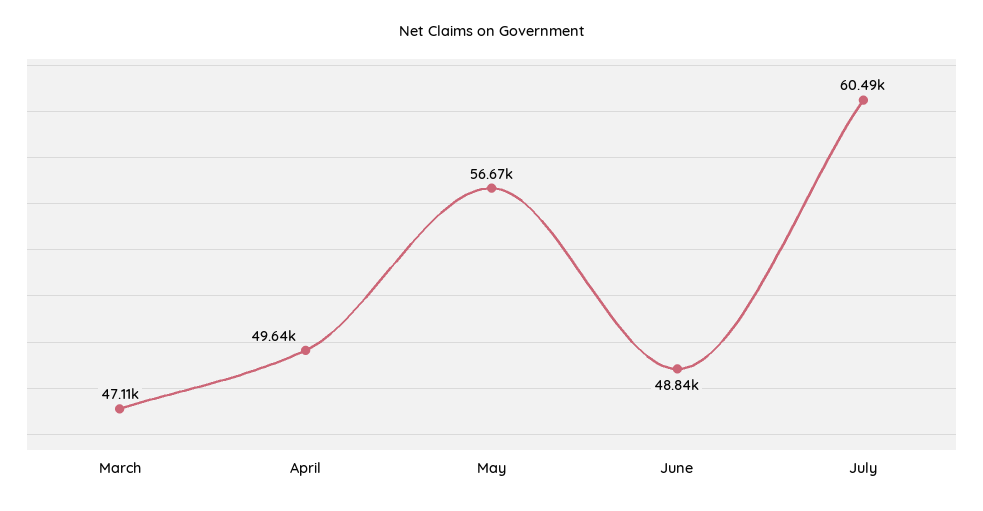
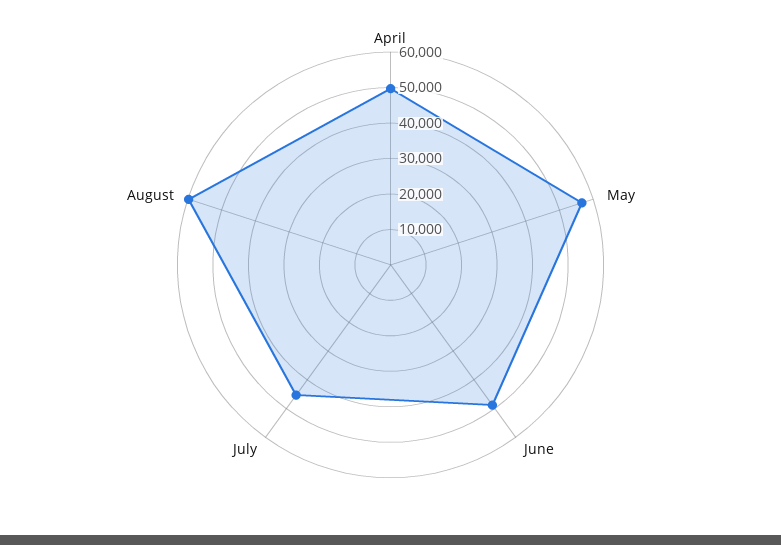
March: 47110 -> none
July: 60490 -> 45000
August: none -> 60000

